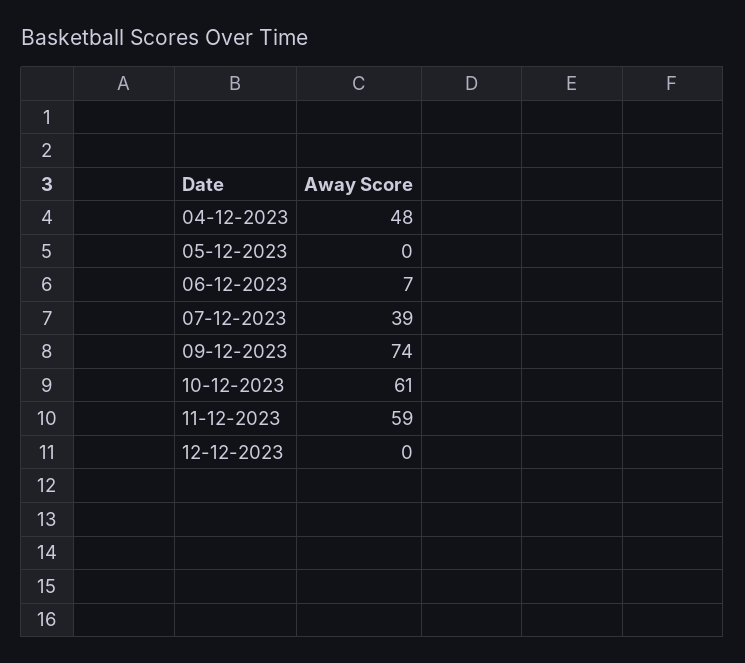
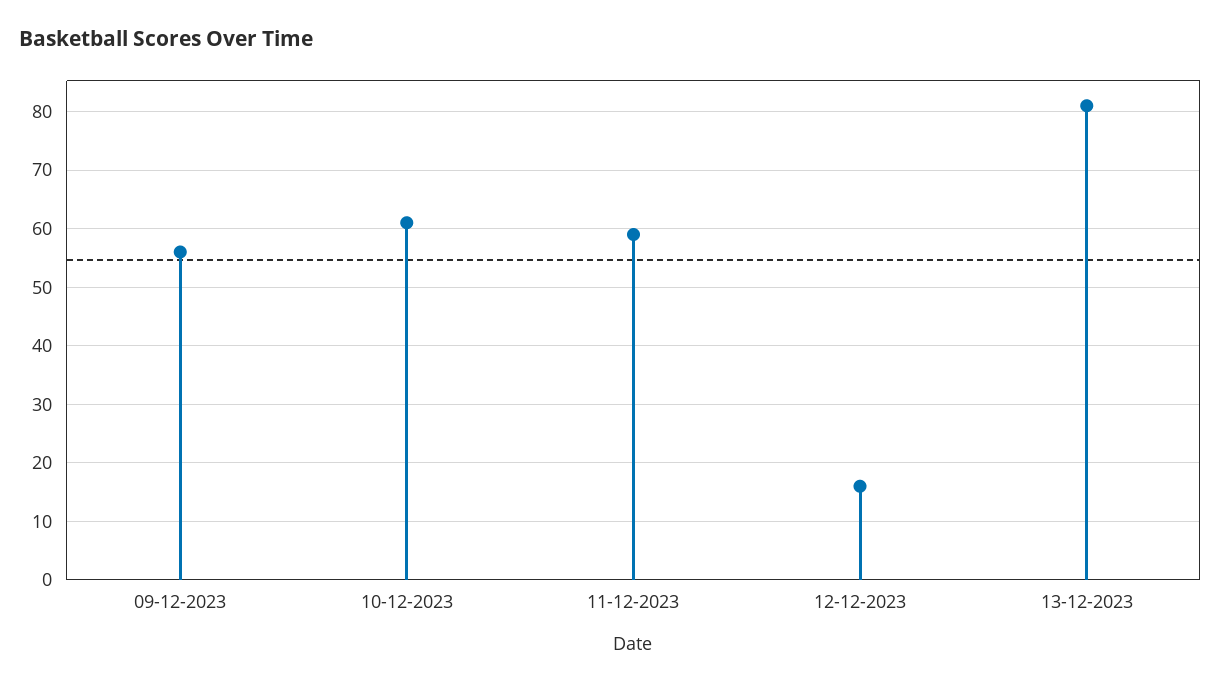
04-12-2023: 48 -> none
05-12-2023: 0 -> none
06-12-2023: 7 -> none
07-12-2023: 39 -> none
09-12-2023: 74 -> 55
12-12-2023: 0 -> 15
13-12-2023: none -> 80

